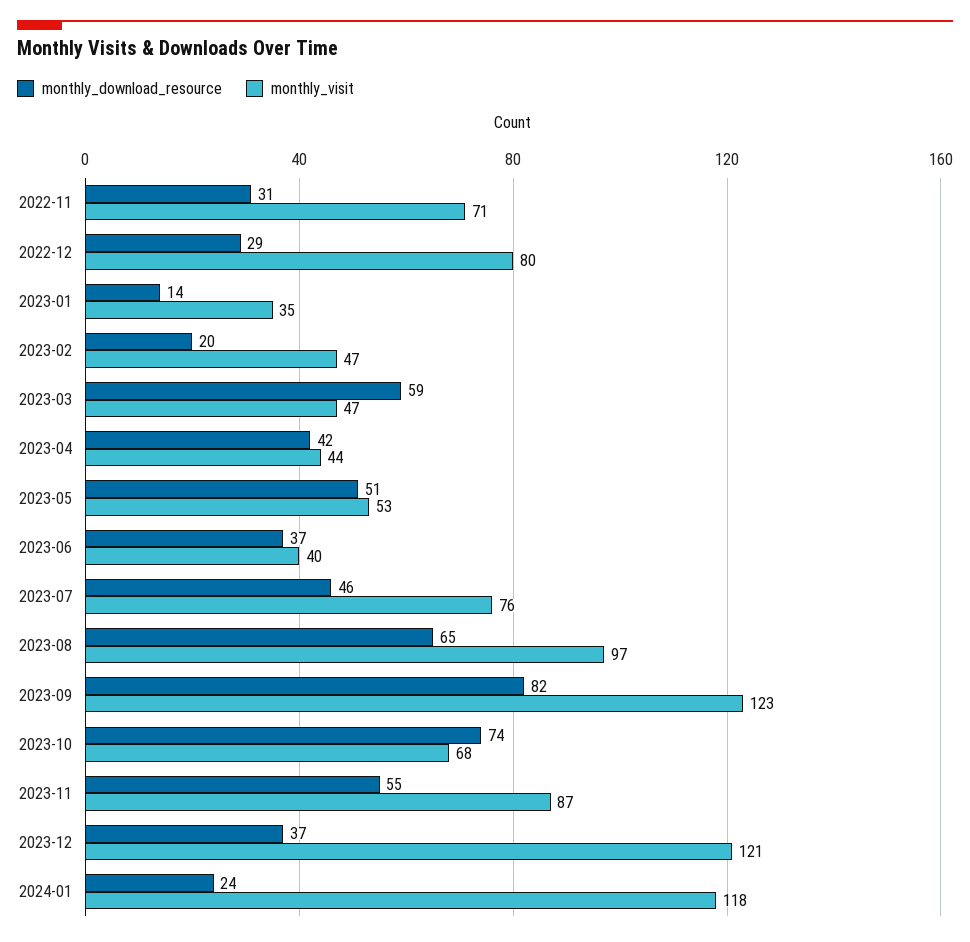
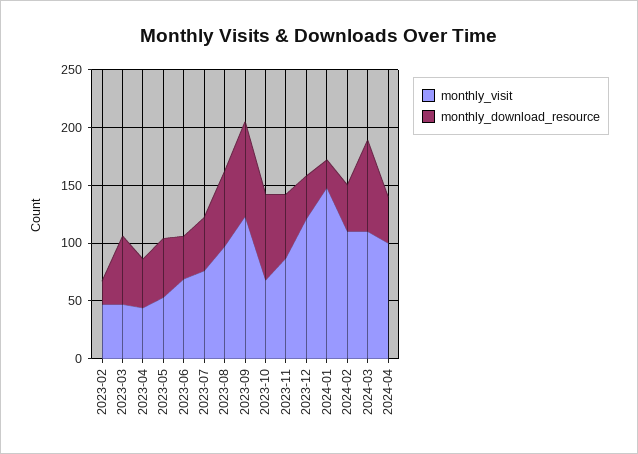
monthly_download_resource, 2022-11: 31 -> none
monthly_visit, 2022-11: 71 -> none
monthly_download_resource, 2022-12: 29 -> none
monthly_visit, 2022-12: 80 -> none
monthly_download_resource, 2023-01: 14 -> none
monthly_visit, 2023-01: 35 -> none
monthly_visit, 2023-06: 40 -> 70
monthly_visit, 2024-01: 118 -> 150
monthly_visit, 2024-02: none -> 110
monthly_download_resource, 2024-02: none -> 40
monthly_visit, 2024-03: none -> 110
monthly_download_resource, 2024-03: none -> 80
monthly_visit, 2024-04: none -> 100
monthly_download_resource, 2024-04: none -> 40

